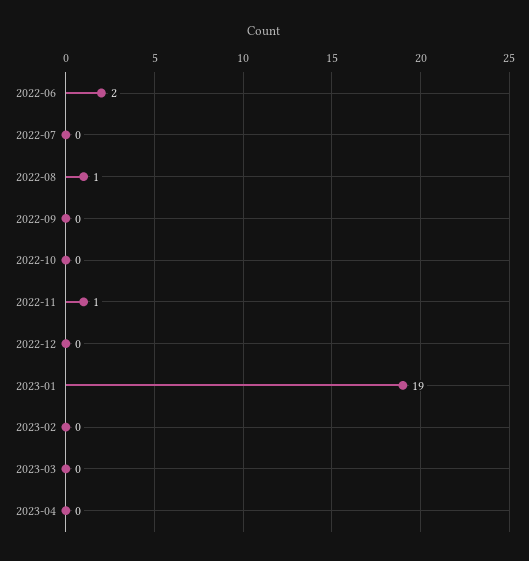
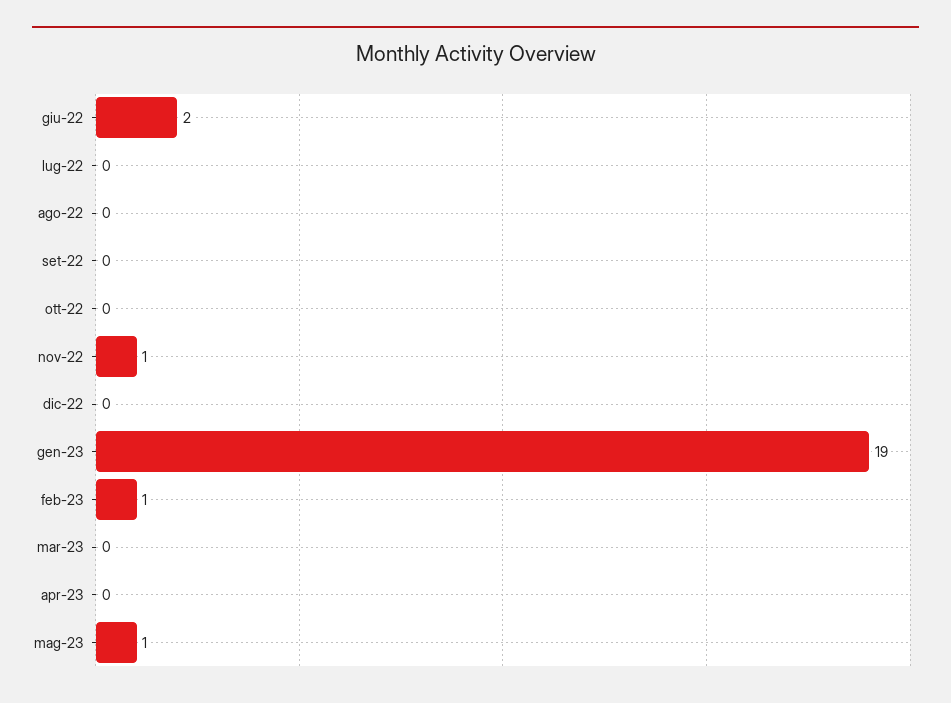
2022-08: 1 -> 0
2023-02: 0 -> 1
mag-23: none -> 1

